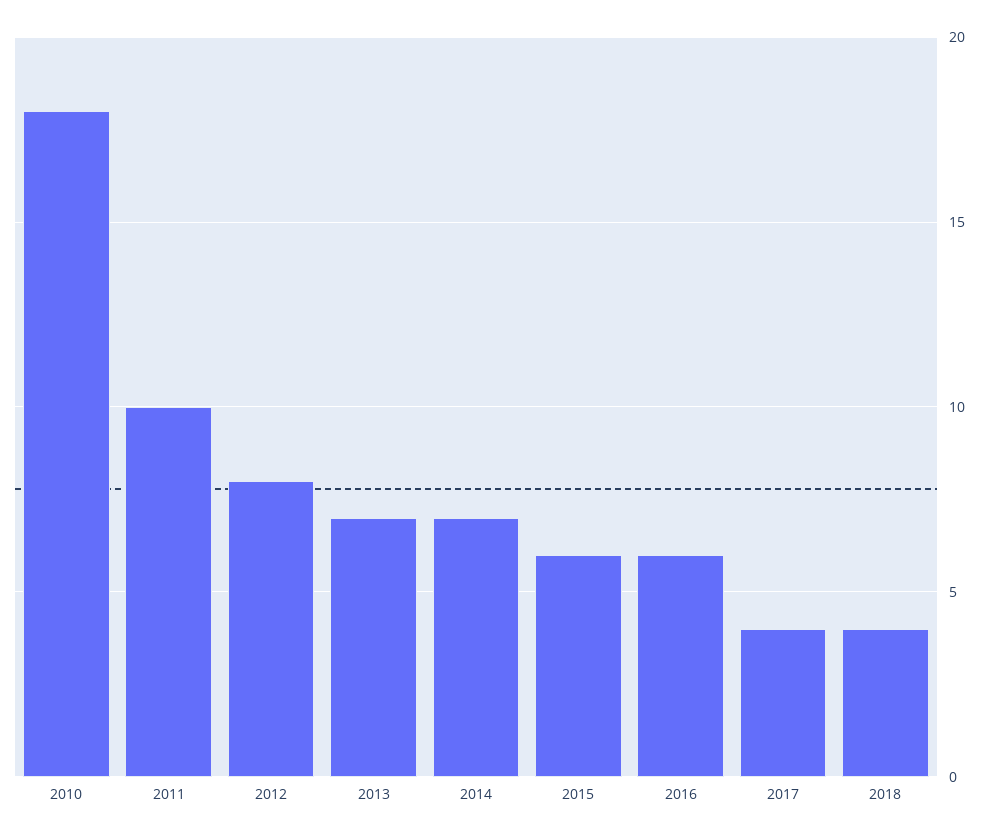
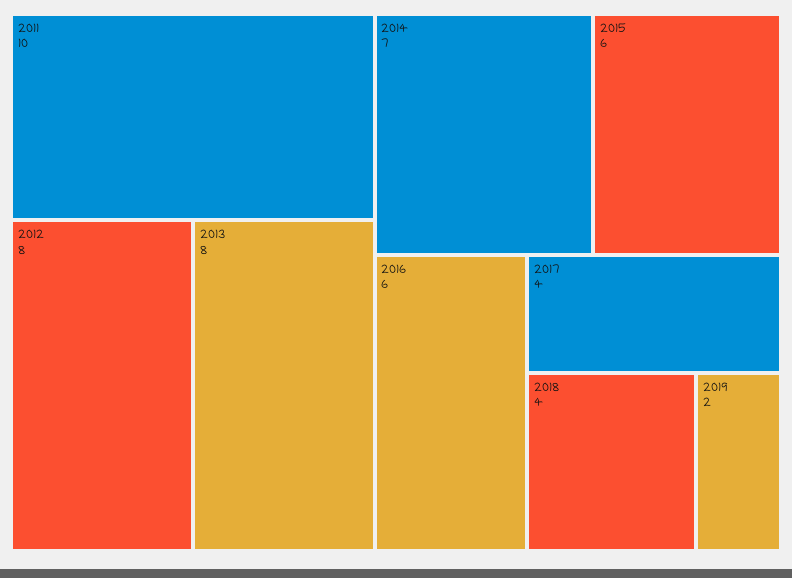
2010: 18 -> none
2013: 7 -> 8
2019: none -> 2

